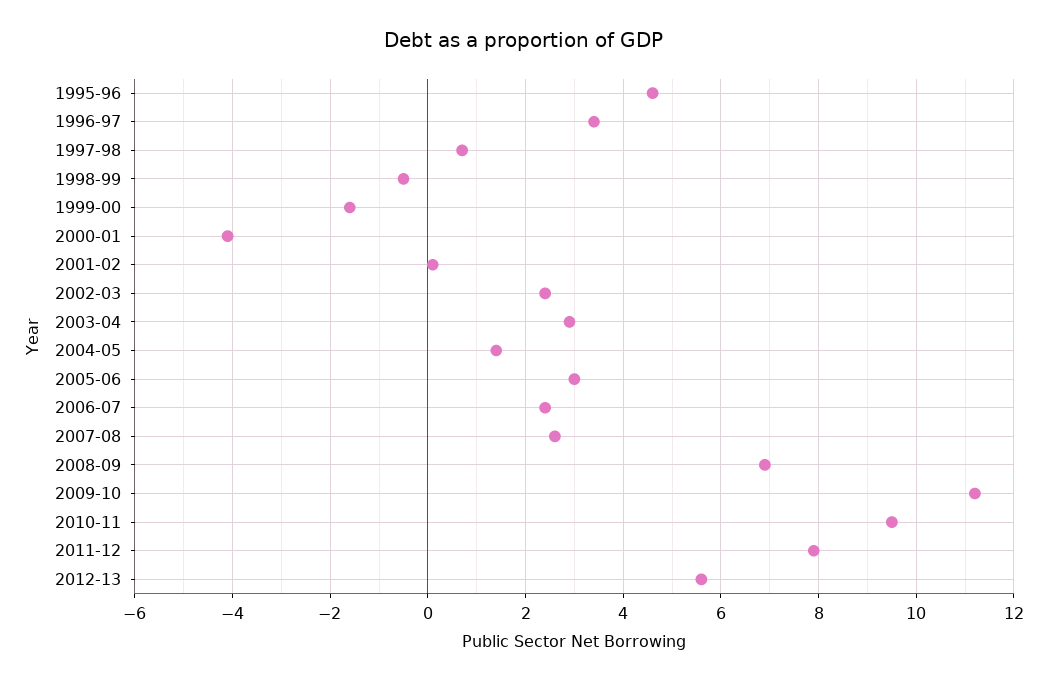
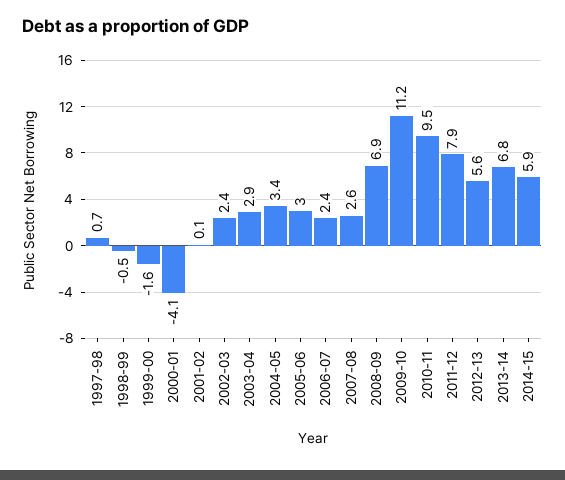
1995-96: 4.5 -> none
1996-97: 3.5 -> none
2004-05: 1.5 -> 3.4
2013-14: none -> 6.8
2014-15: none -> 5.9

